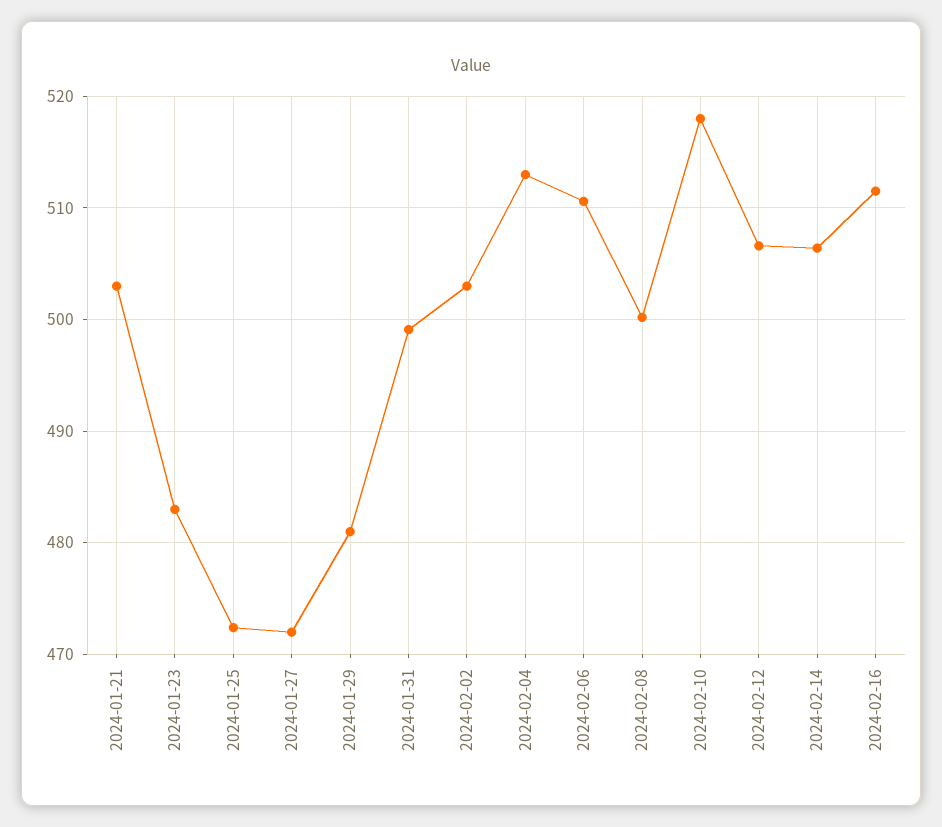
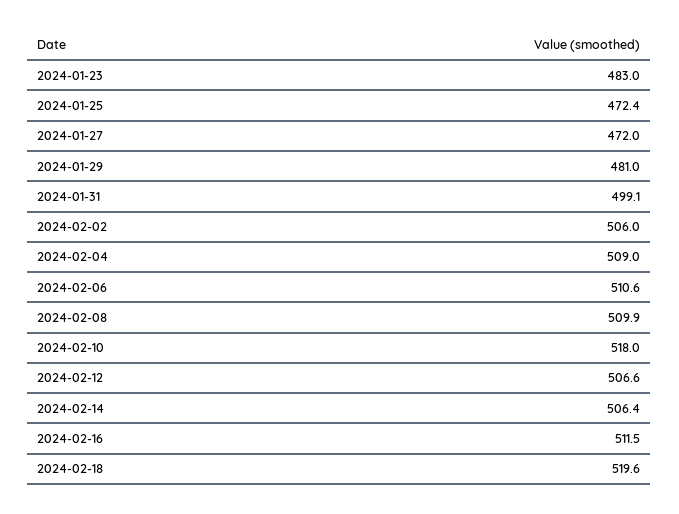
2024-01-21: 503 -> none
2024-02-02: 503 -> 506
2024-02-04: 513 -> 509
2024-02-08: 500 -> 509.9
2024-02-18: none -> 519.6

